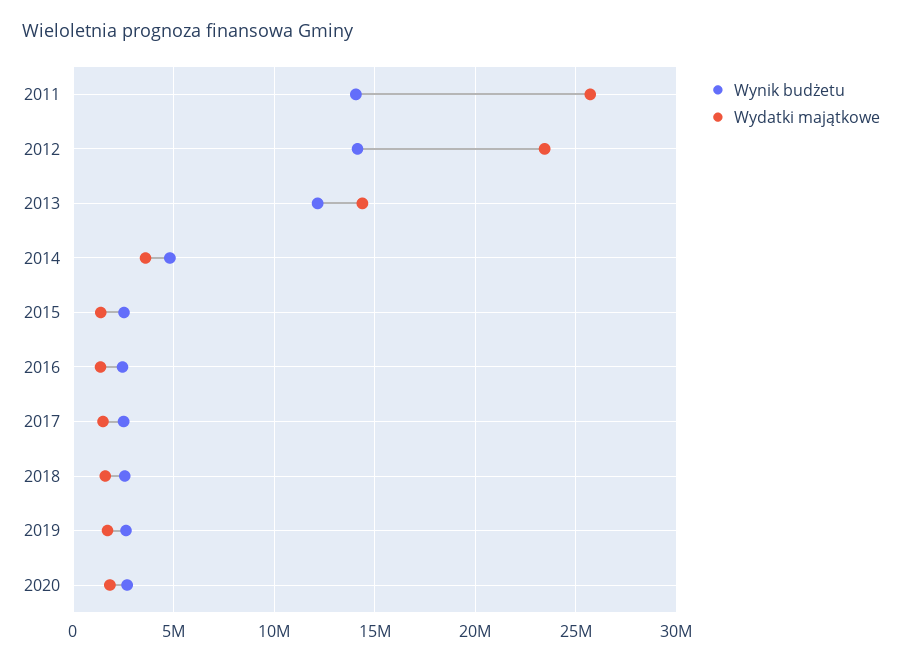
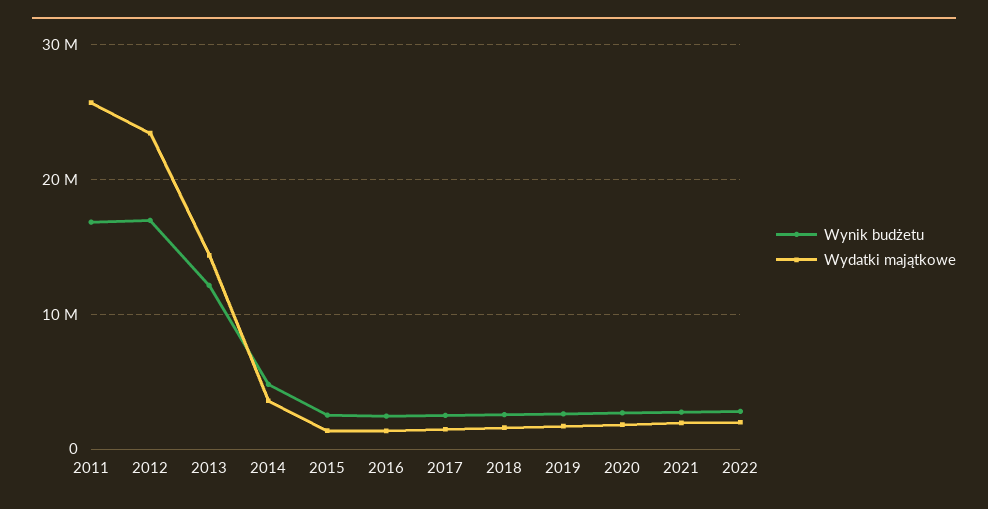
Wynik budżetu, 2011: 14000000 -> 17000000
Wynik budżetu, 2012: 14000000 -> 17000000
Wynik budżetu, 2021: none -> 3000000
Wydatki majątkowe, 2021: none -> 2000000
Wynik budżetu, 2022: none -> 3000000
Wydatki majątkowe, 2022: none -> 2000000

